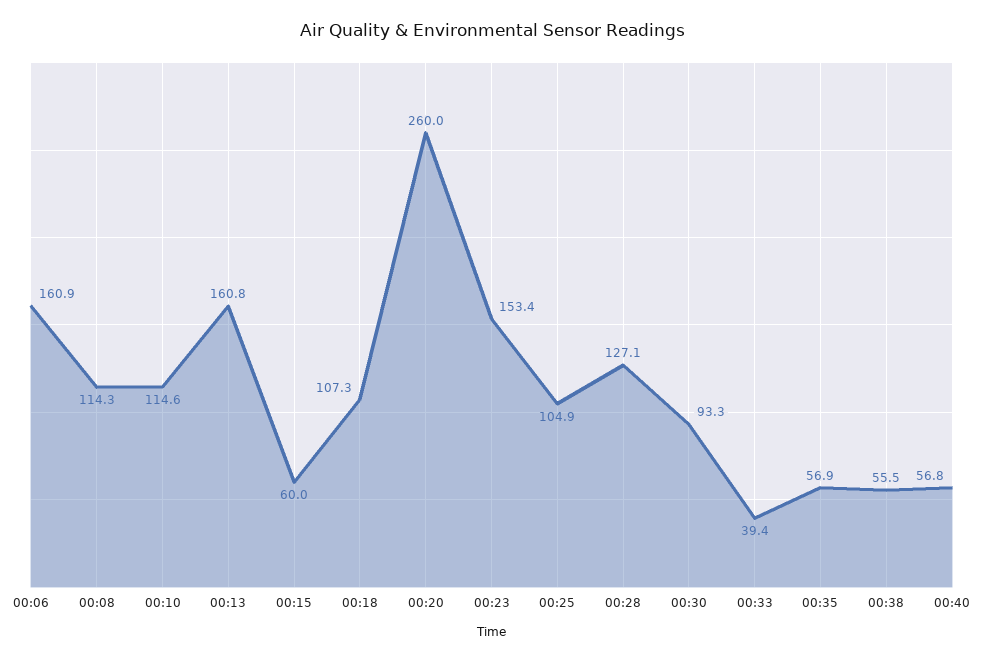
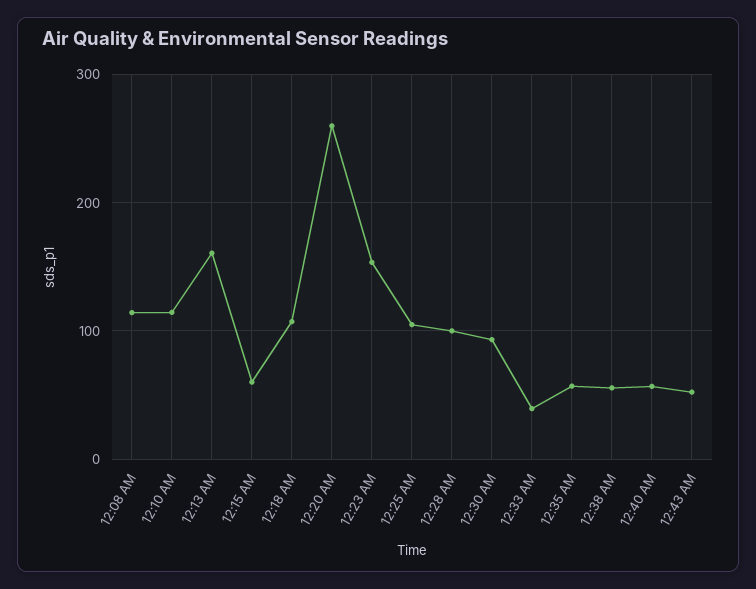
00:06: 160.9 -> none
00:28: 127.1 -> 100
12:43 AM: none -> 50

